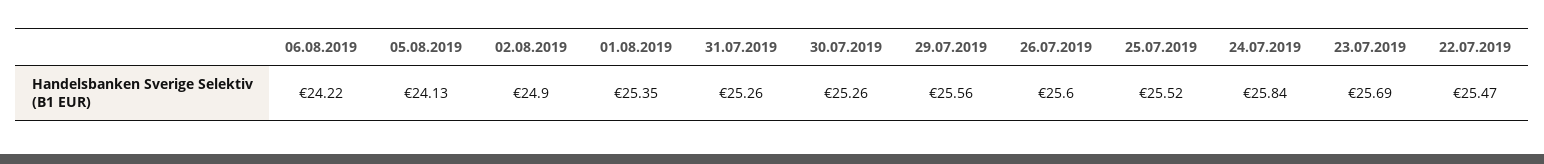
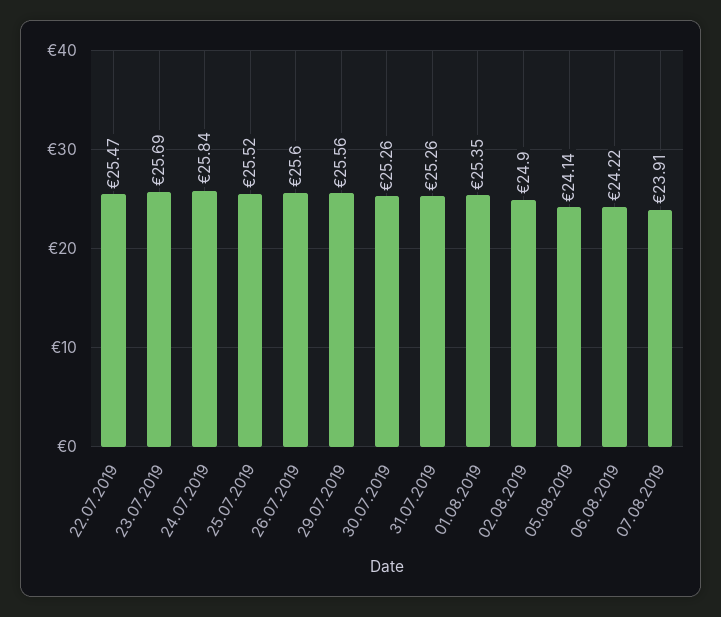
05.08.2019: 24.13 -> 24.14
07.08.2019: none -> 23.91

